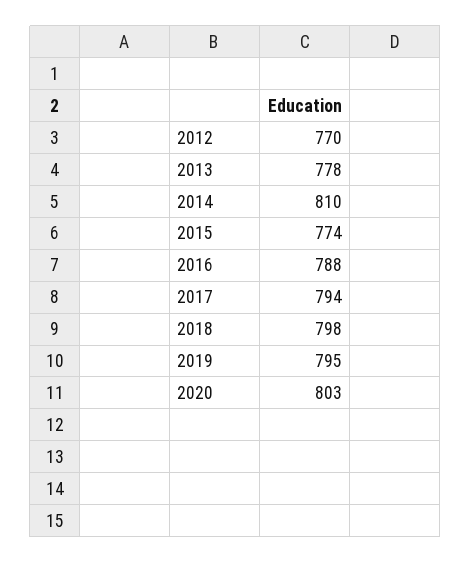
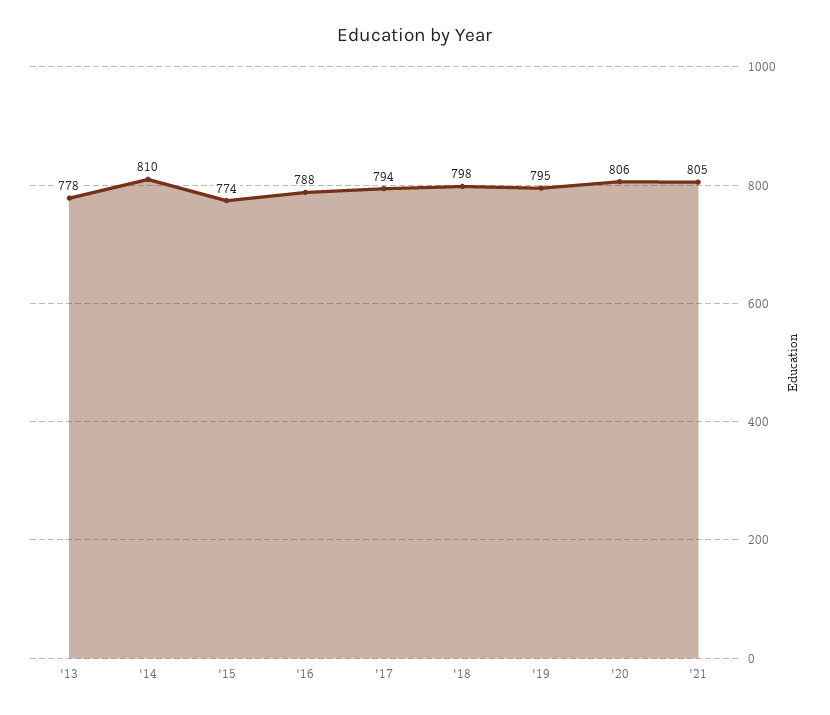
2012: 770 -> none
2020: 803 -> 806
'21: none -> 805

